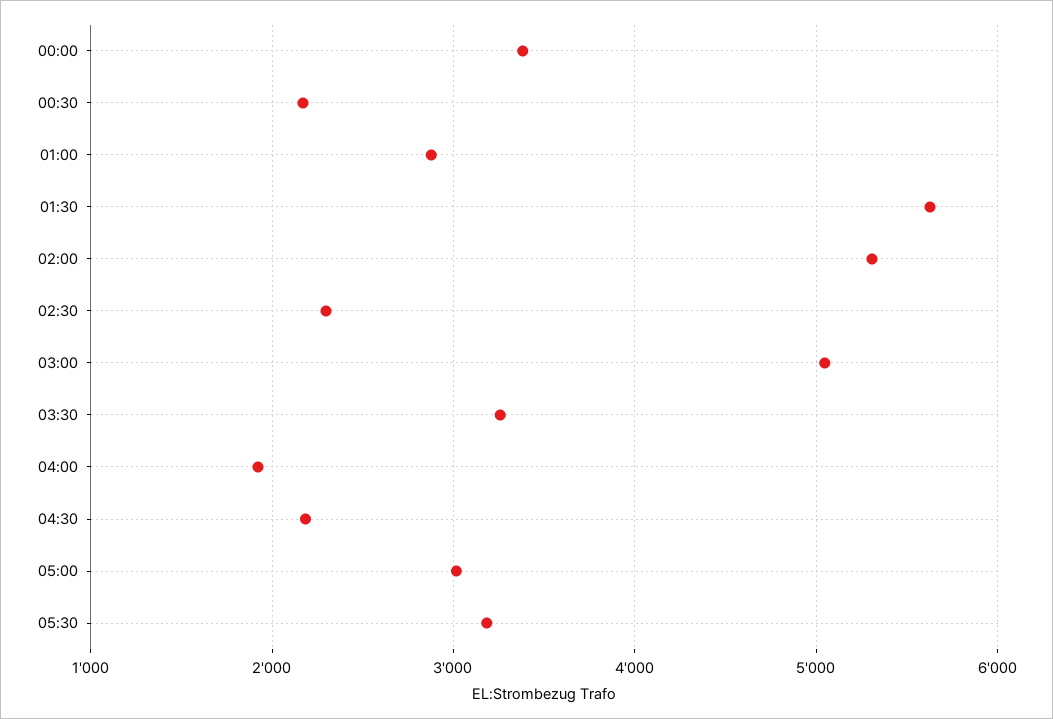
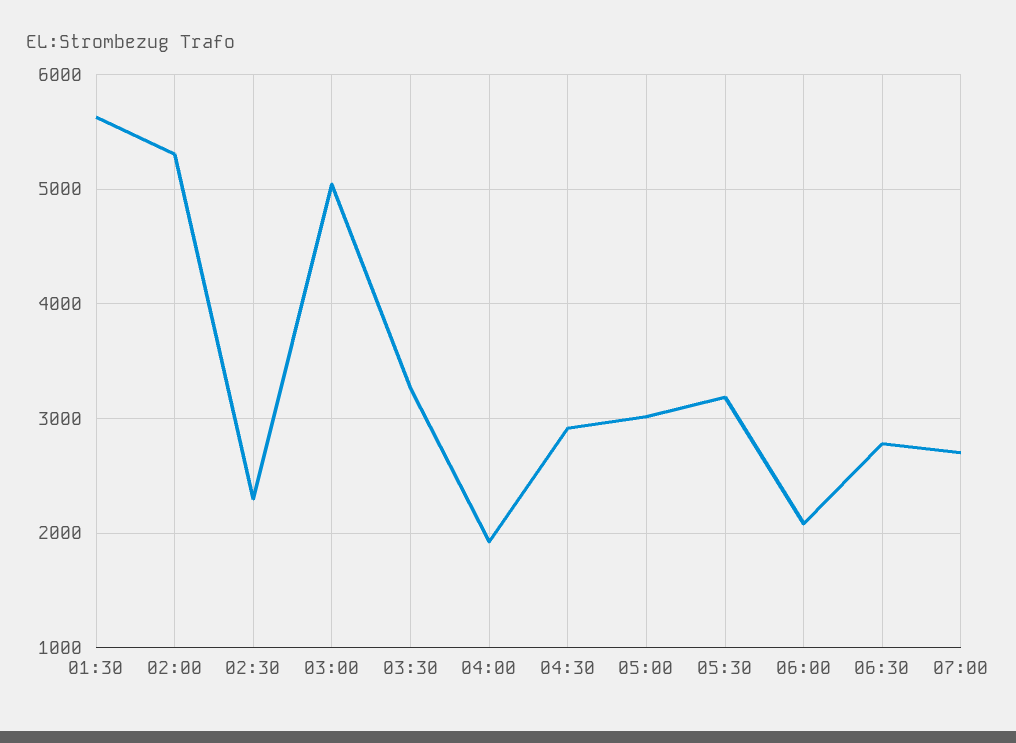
00:00: 3400 -> none
00:30: 2200 -> none
01:00: 2900 -> none
04:30: 2200 -> 2900
06:00: none -> 2100
06:30: none -> 2800
07:00: none -> 2700

